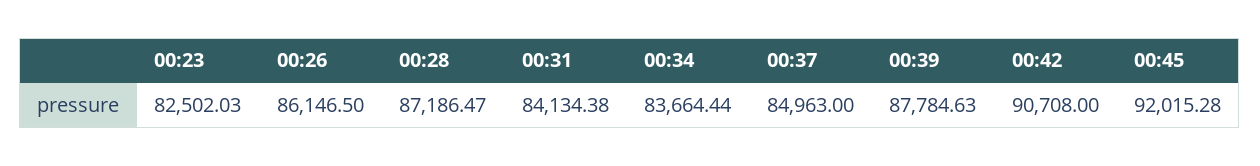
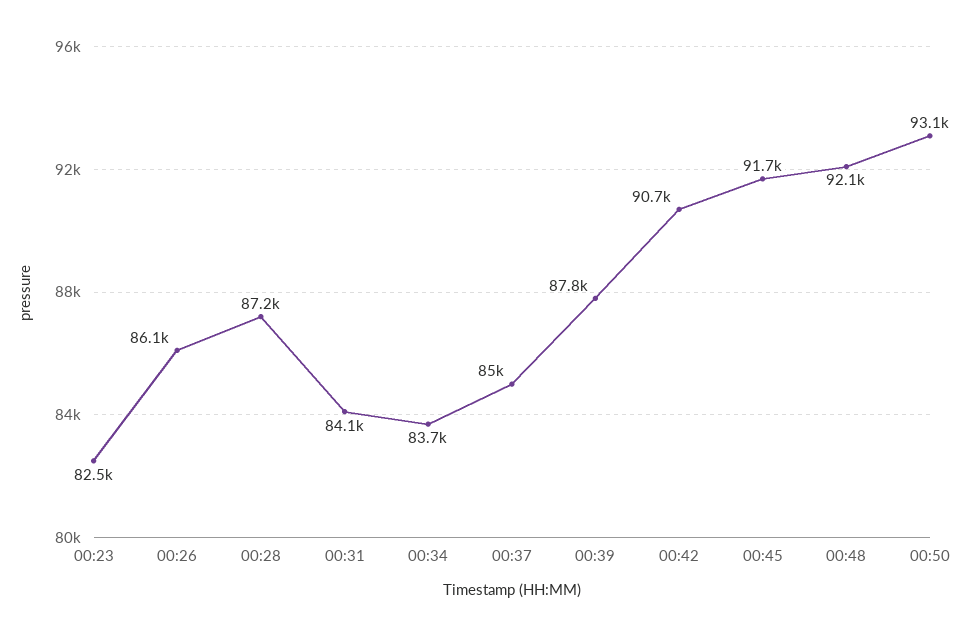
00:45: 92015.28 -> 91700
00:48: none -> 92100
00:50: none -> 93100

